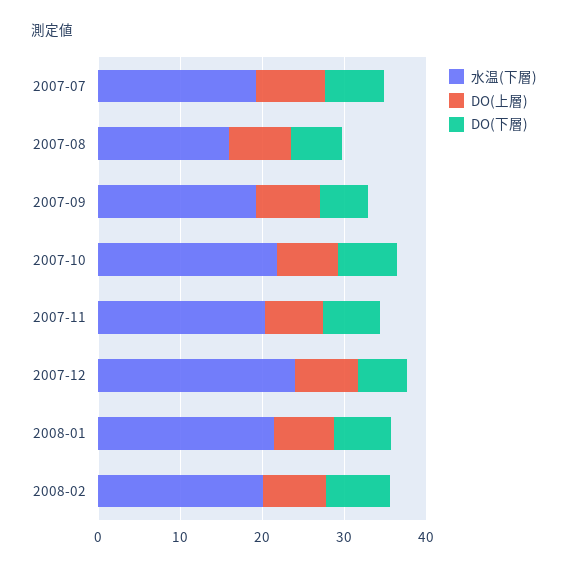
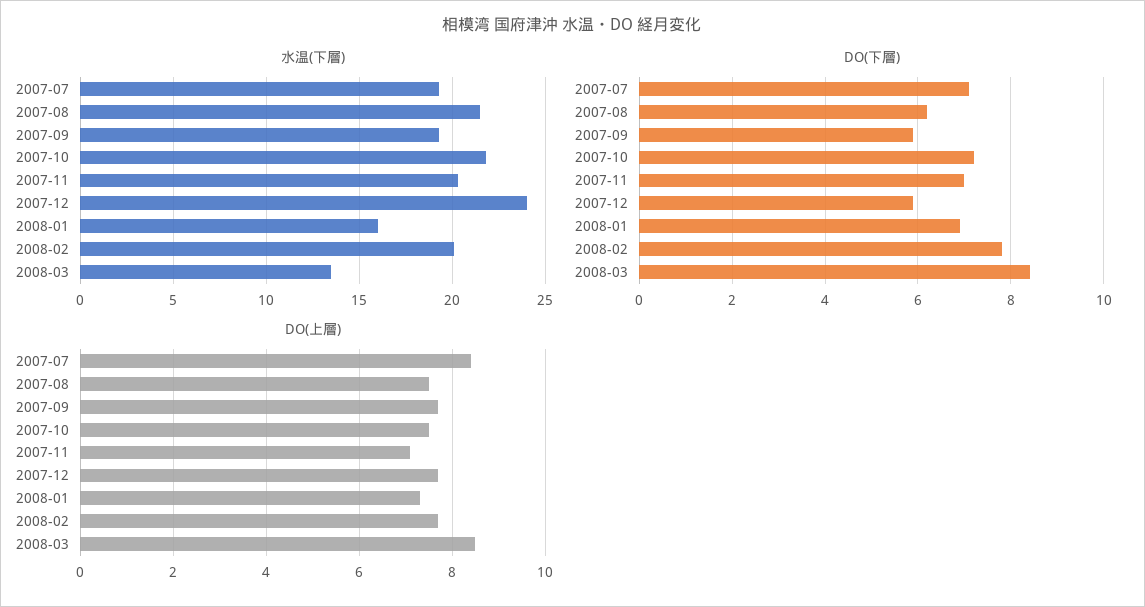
水温(下層), 2007-08: 16 -> 21.5
水温(下層), 2008-01: 22 -> 16
水温(下層), 2008-03: none -> 13.5
DO(下層), 2008-03: none -> 8.5
DO(上層), 2008-03: none -> 8.5

